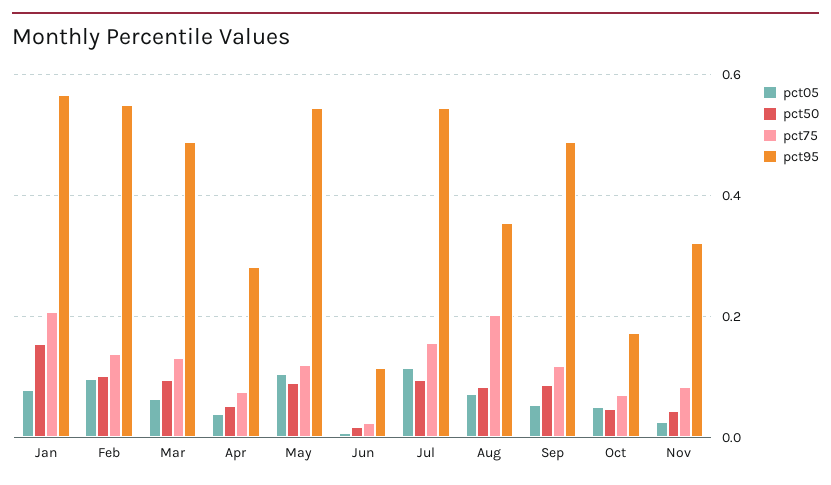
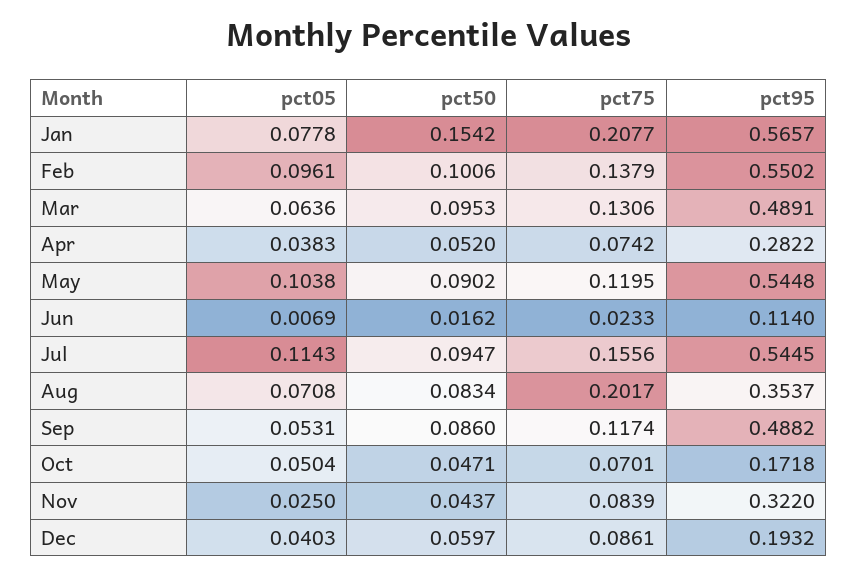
pct05, Dec: none -> 0.0403
pct50, Dec: none -> 0.0597
pct75, Dec: none -> 0.0861
pct95, Dec: none -> 0.1932

